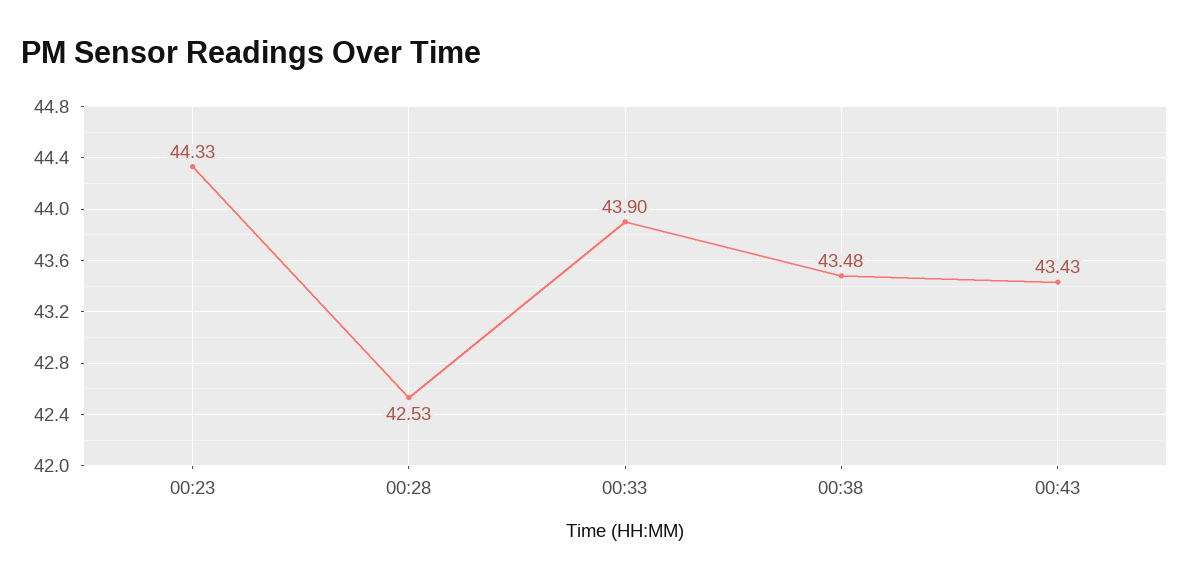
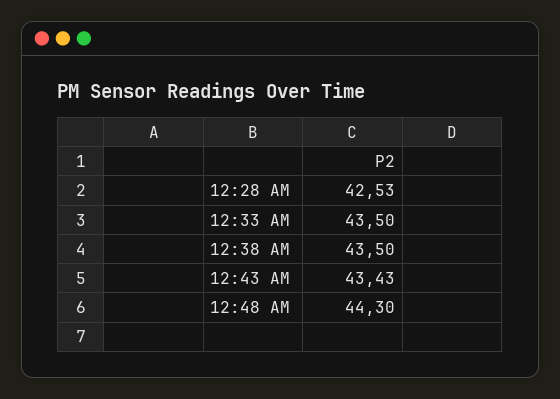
00:23: 44.33 -> none
00:33: 43.9 -> 43.5
00:38: 43.48 -> 43.5
12:48 AM: none -> 44.3

